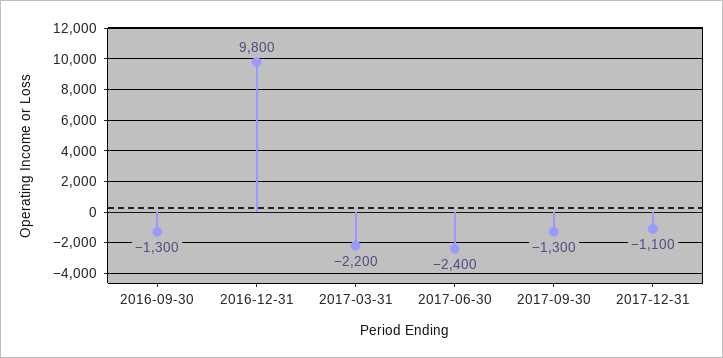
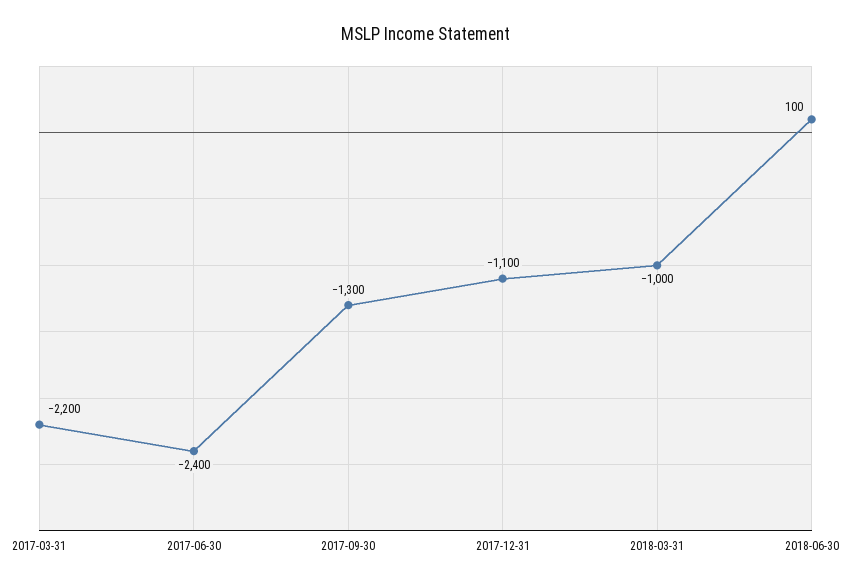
2016-09-30: -1300 -> none
2016-12-31: 9800 -> none
2018-03-31: none -> -1000
2018-06-30: none -> 100

